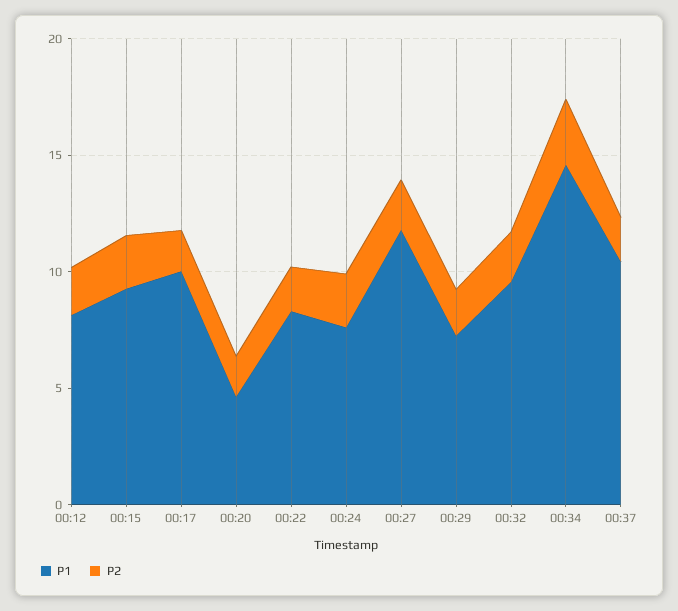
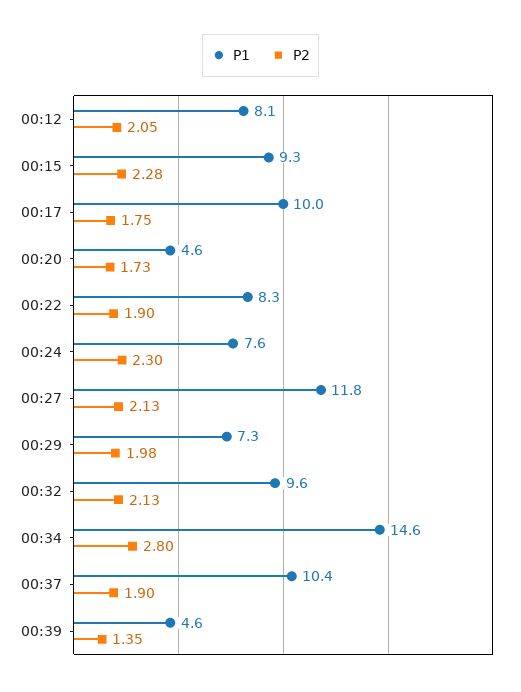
P1, 00:39: none -> 4.6
P2, 00:39: none -> 1.35

